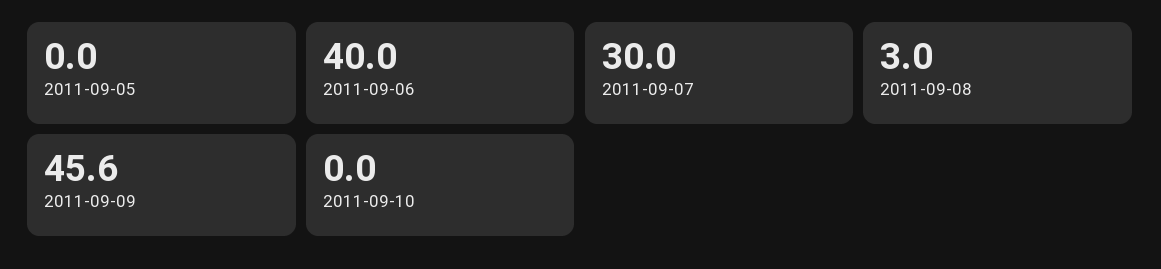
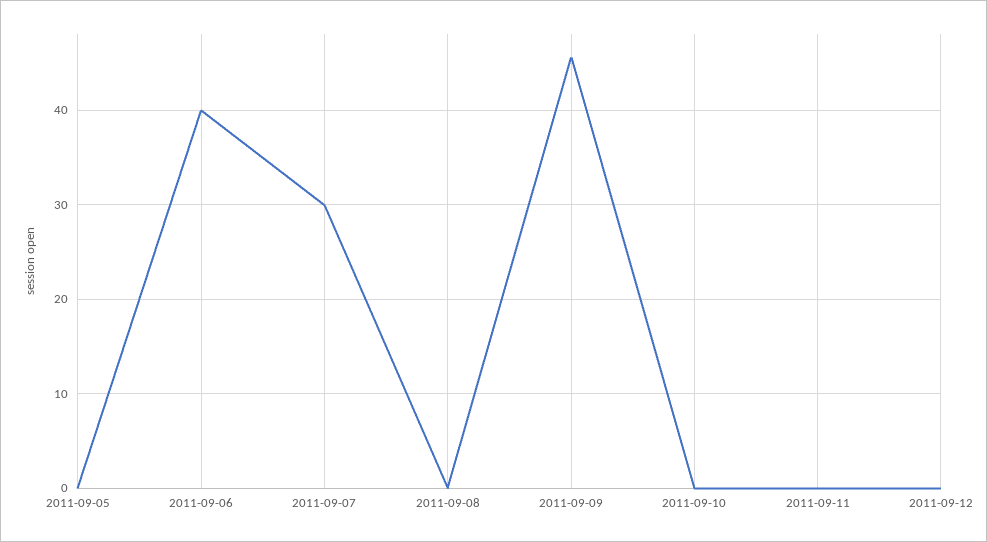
2011-09-08: 3 -> 0
2011-09-11: none -> 0
2011-09-12: none -> 0

